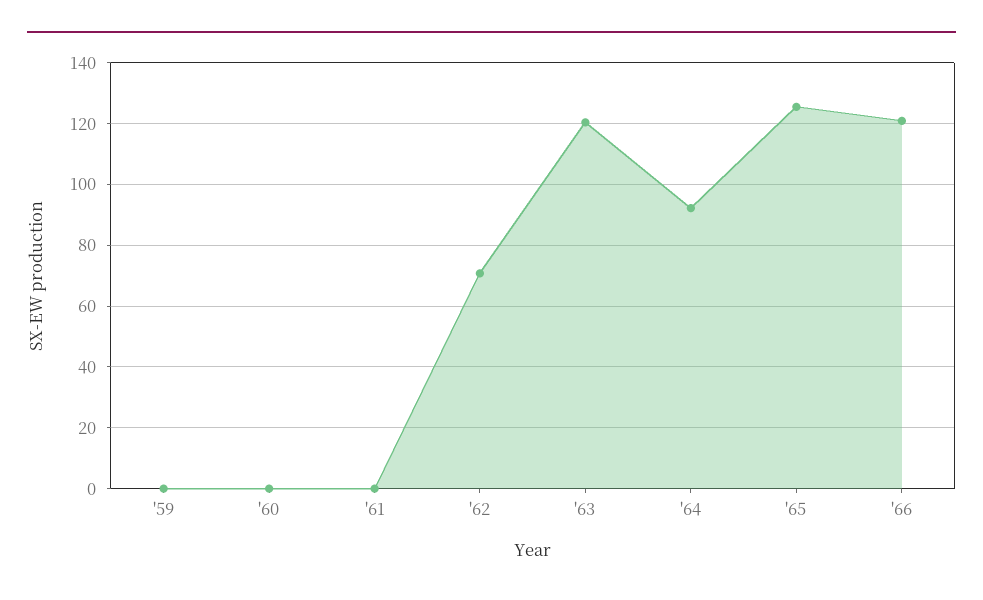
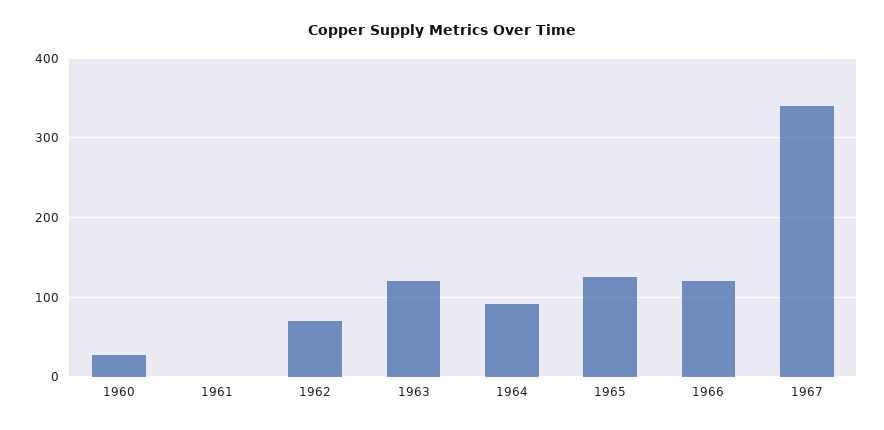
'59: 0 -> none
'60: 0 -> 30
1967: none -> 340

